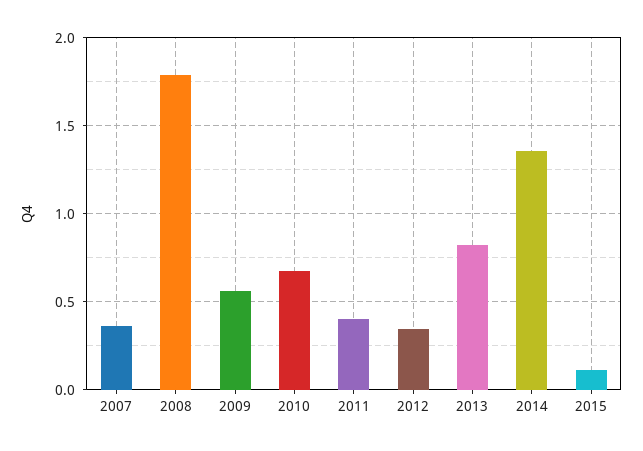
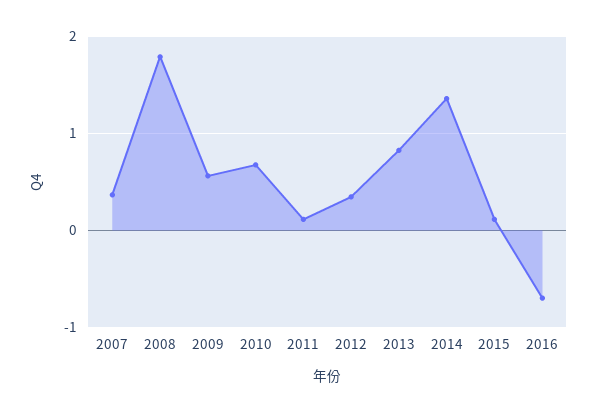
2011: 0.4 -> 0.1
2016: none -> -0.7

